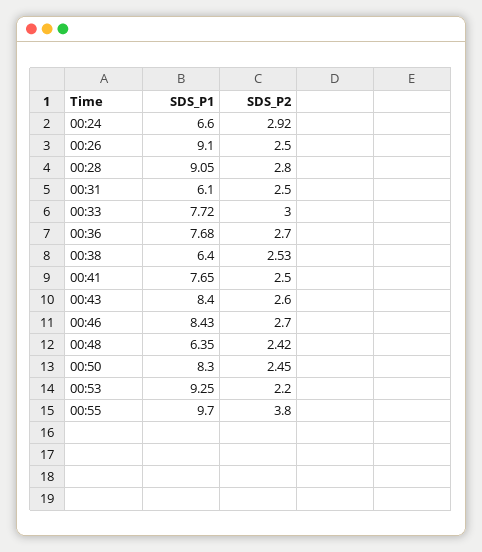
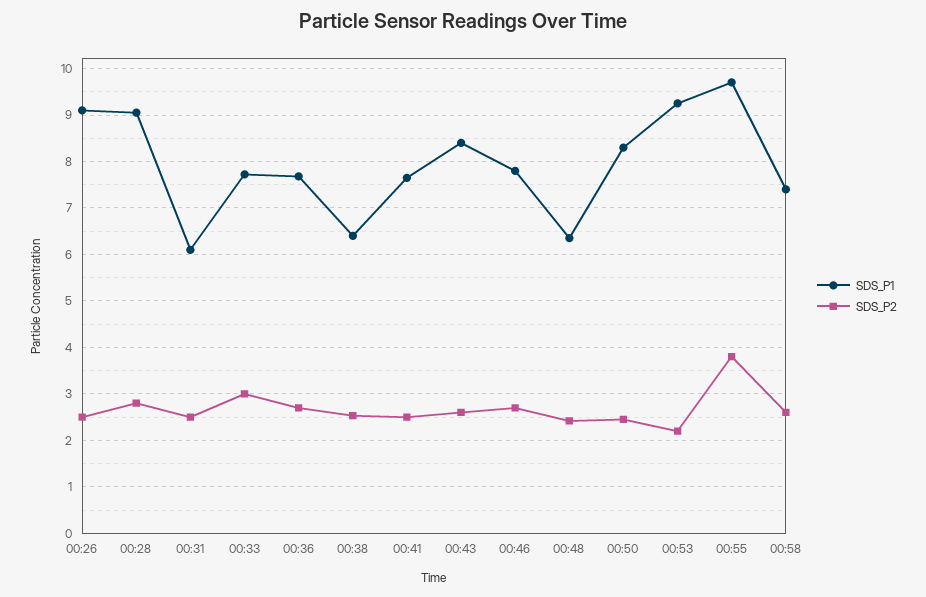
SDS_P1, 00:24: 6.6 -> none
SDS_P2, 00:24: 2.92 -> none
SDS_P1, 00:46: 8.43 -> 7.8
SDS_P1, 00:58: none -> 7.4
SDS_P2, 00:58: none -> 2.6

